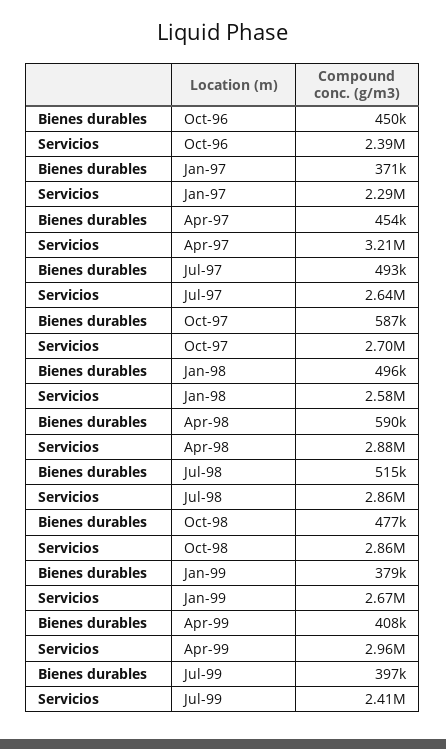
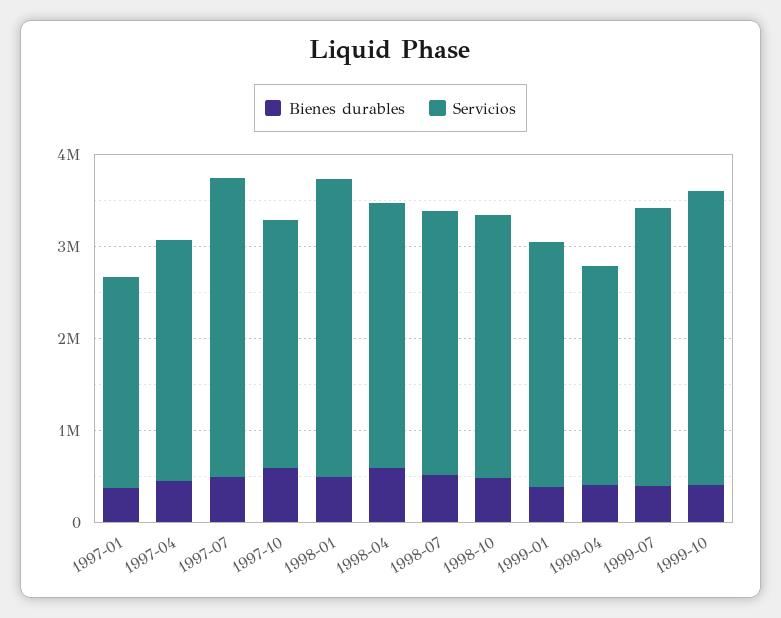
Bienes durables, Oct-96: 450000 -> none
Servicios, Oct-96: 2390000 -> none
Servicios, Apr-97: 3210000 -> 2600000
Servicios, Jul-97: 2640000 -> 3200000
Servicios, Jan-98: 2580000 -> 3200000
Servicios, Apr-99: 2960000 -> 2400000
Servicios, Jul-99: 2410000 -> 3000000
Bienes durables, 1999-10: none -> 400000
Servicios, 1999-10: none -> 3200000

